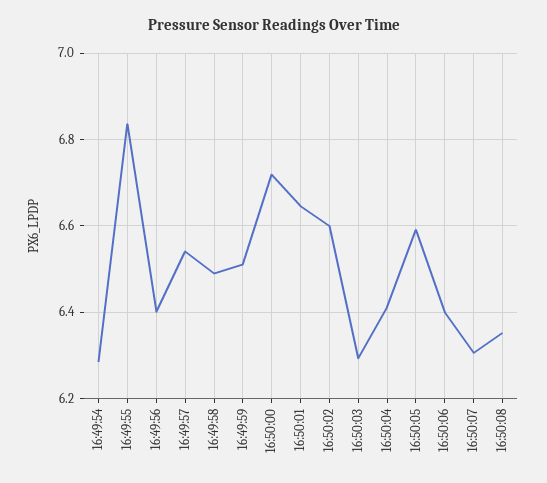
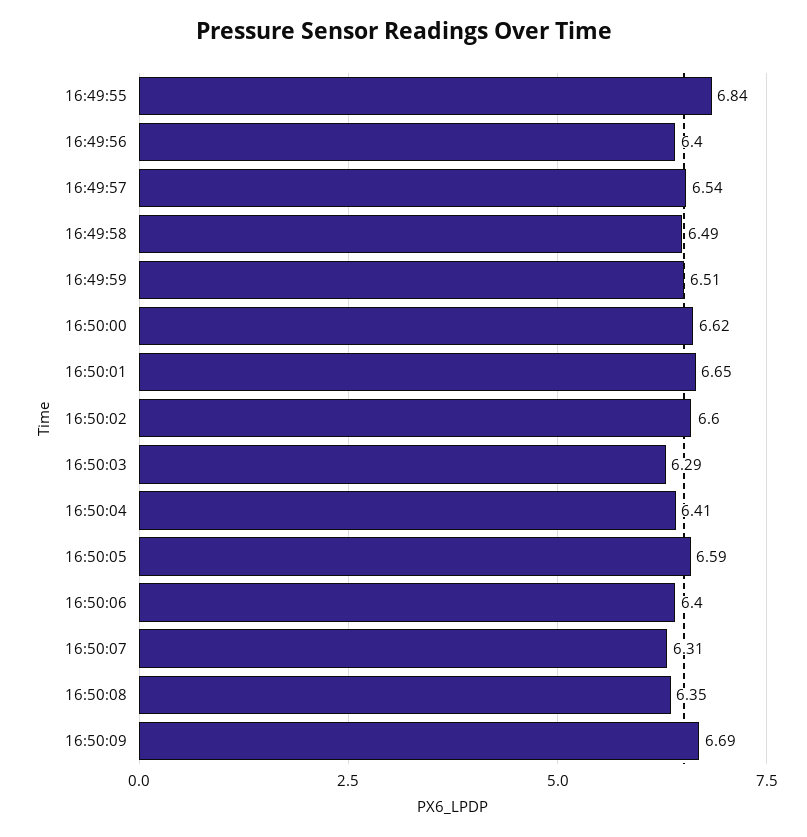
16:49:54: 6.28 -> none
16:50:00: 6.72 -> 6.62
16:50:09: none -> 6.69

